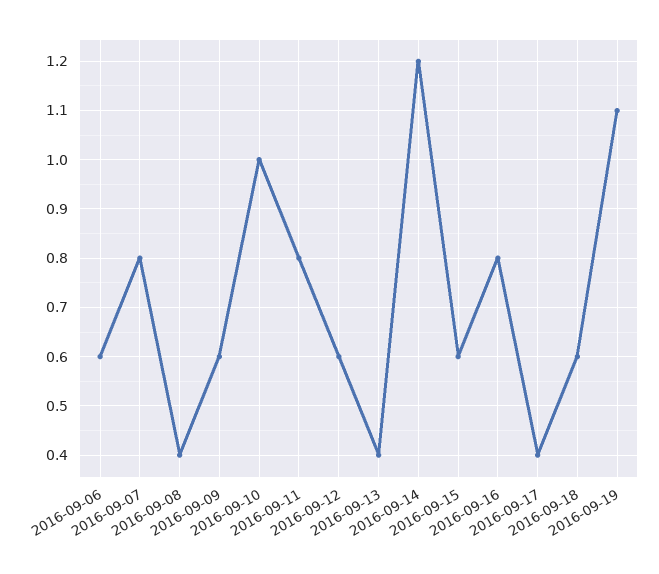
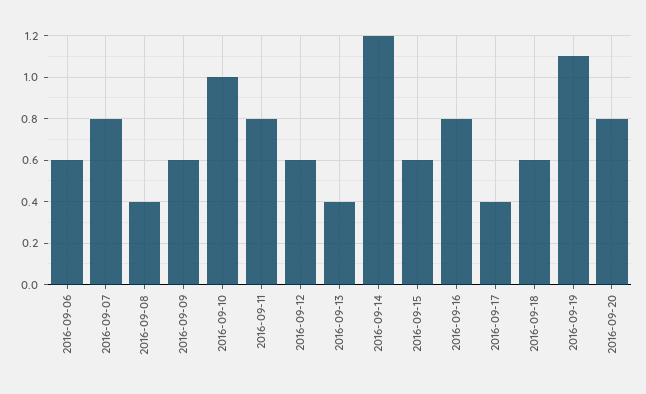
2016-09-20: none -> 0.8

